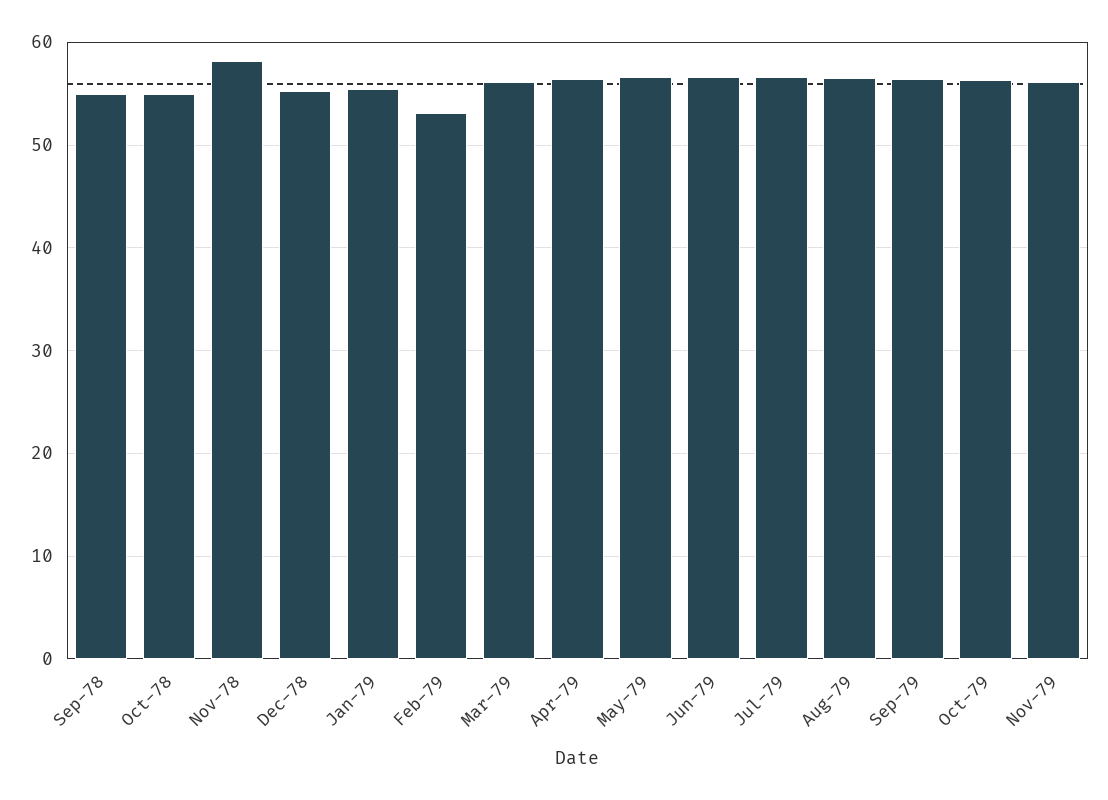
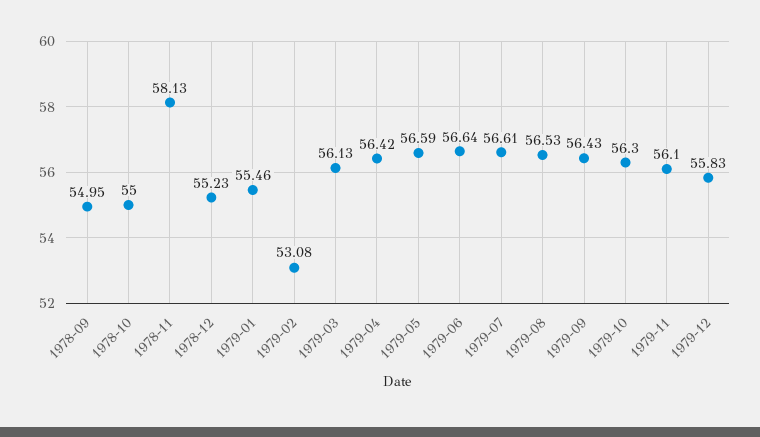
1979-12: none -> 55.83

